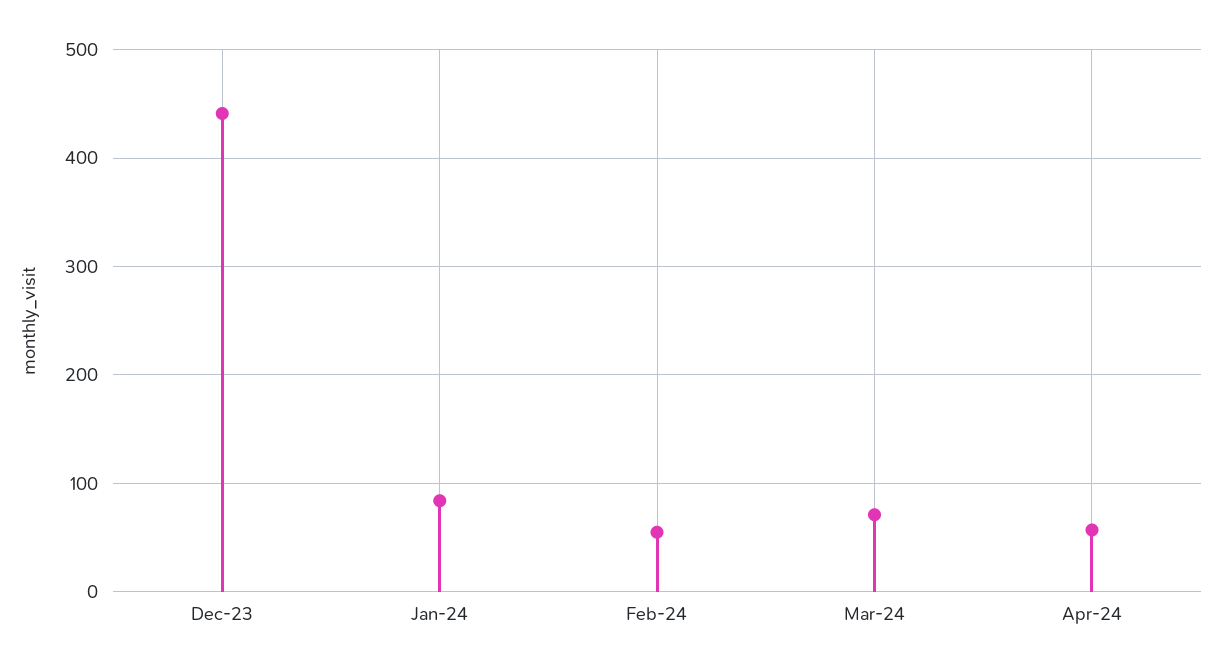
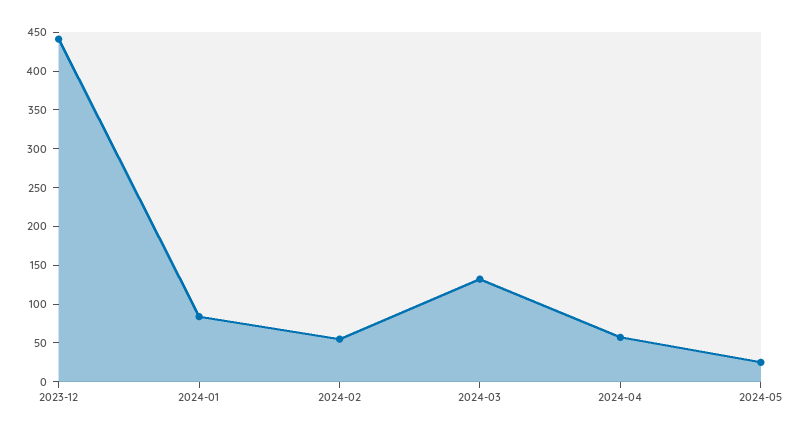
Mar-24: 70 -> 125
2024-05: none -> 25

